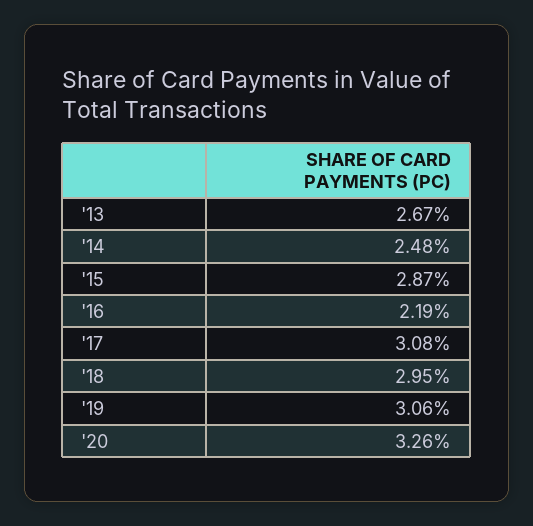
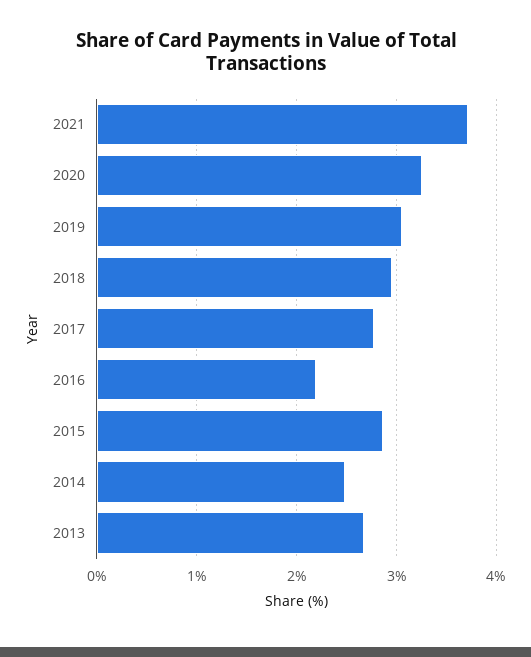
'17: 3.08 -> 2.8
2021: none -> 3.7

